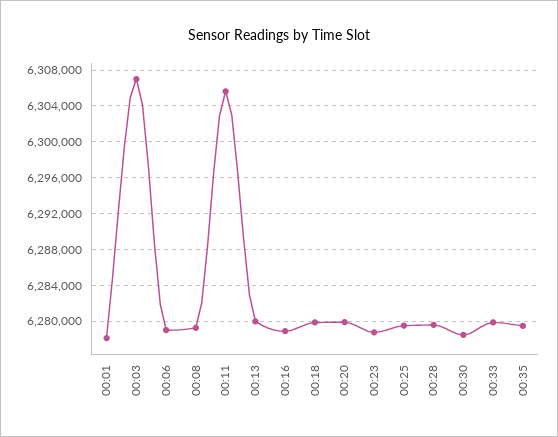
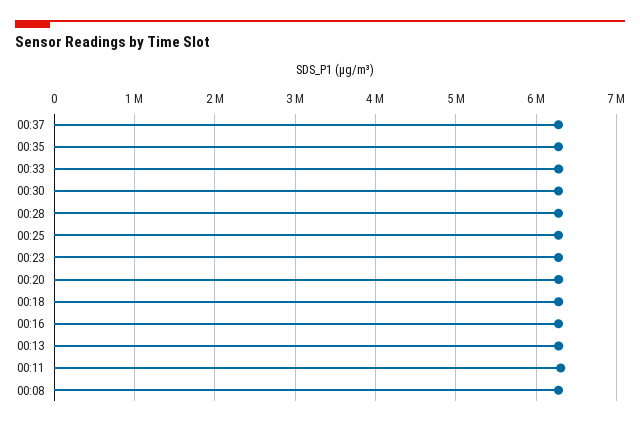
00:01: 6278000 -> none
00:03: 6307000 -> none
00:06: 6279000 -> none
00:37: none -> 6300000

